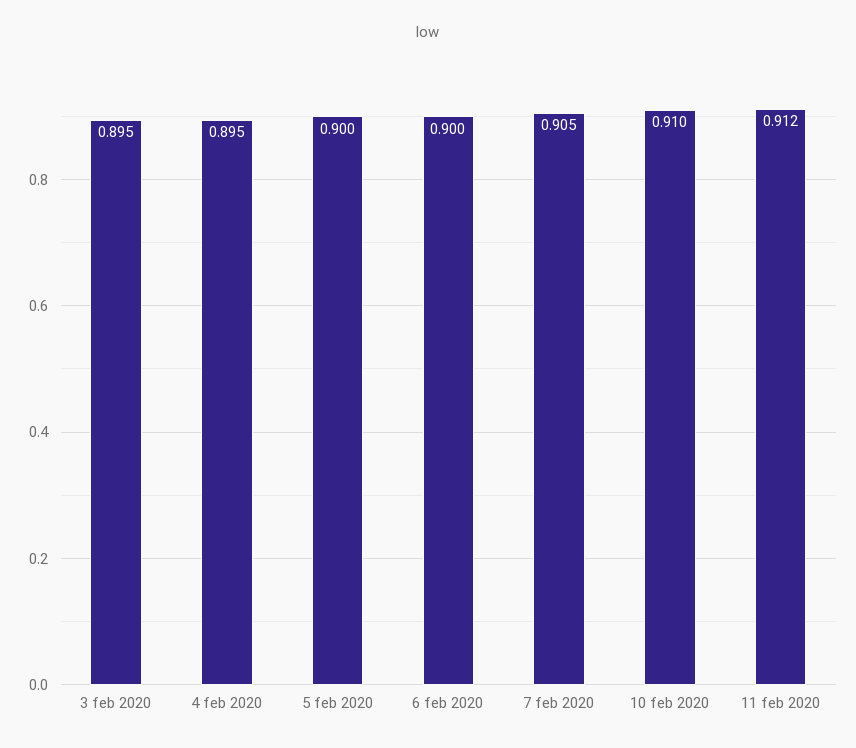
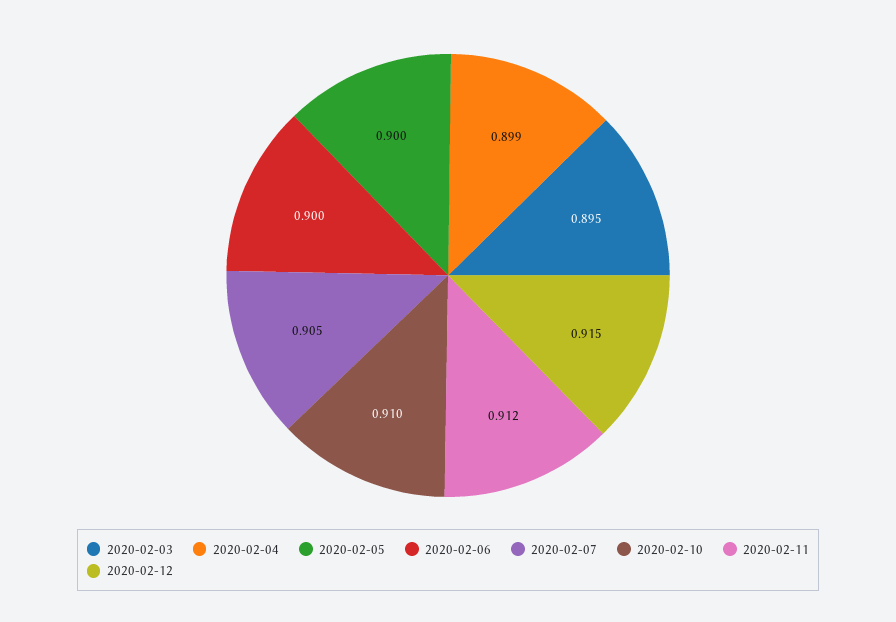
4 feb 2020: 0.895 -> 0.899
2020-02-12: none -> 0.915

